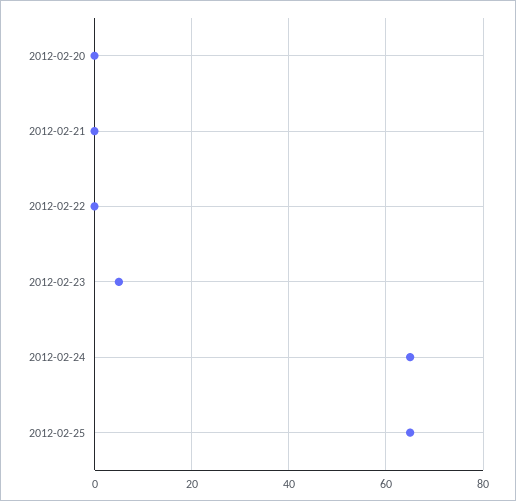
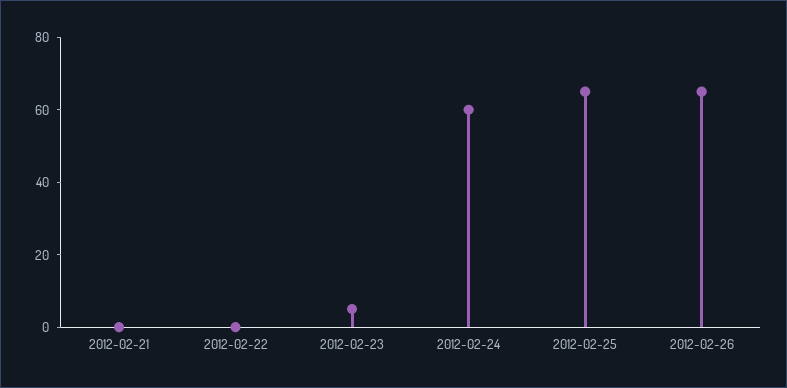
2012-02-20: 0 -> none
2012-02-24: 65 -> 60
2012-02-26: none -> 65

